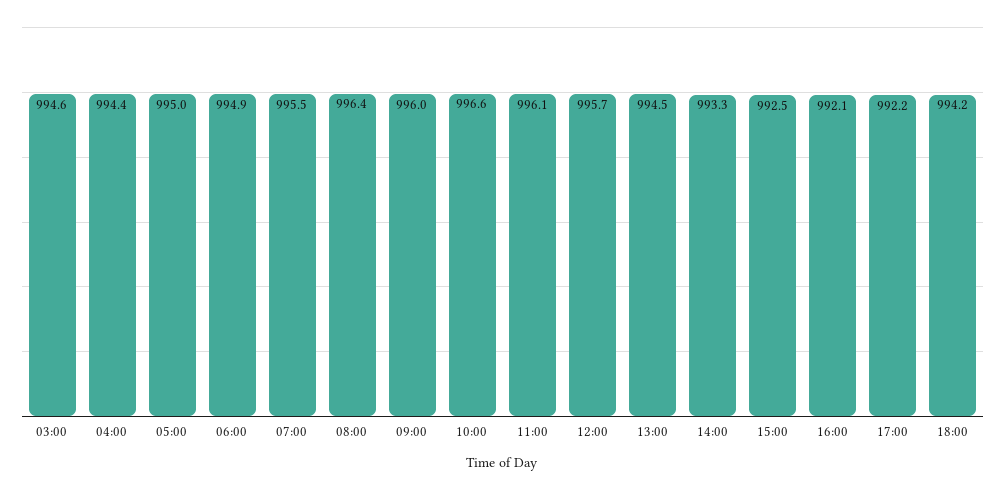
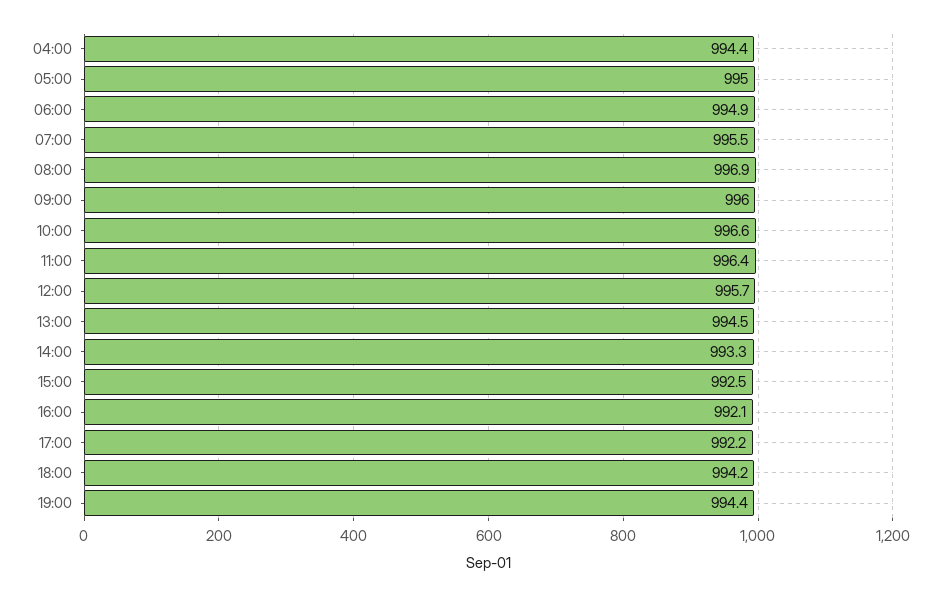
03:00: 994.6 -> none
08:00: 996.4 -> 996.9
11:00: 996.1 -> 996.4
19:00: none -> 994.4

